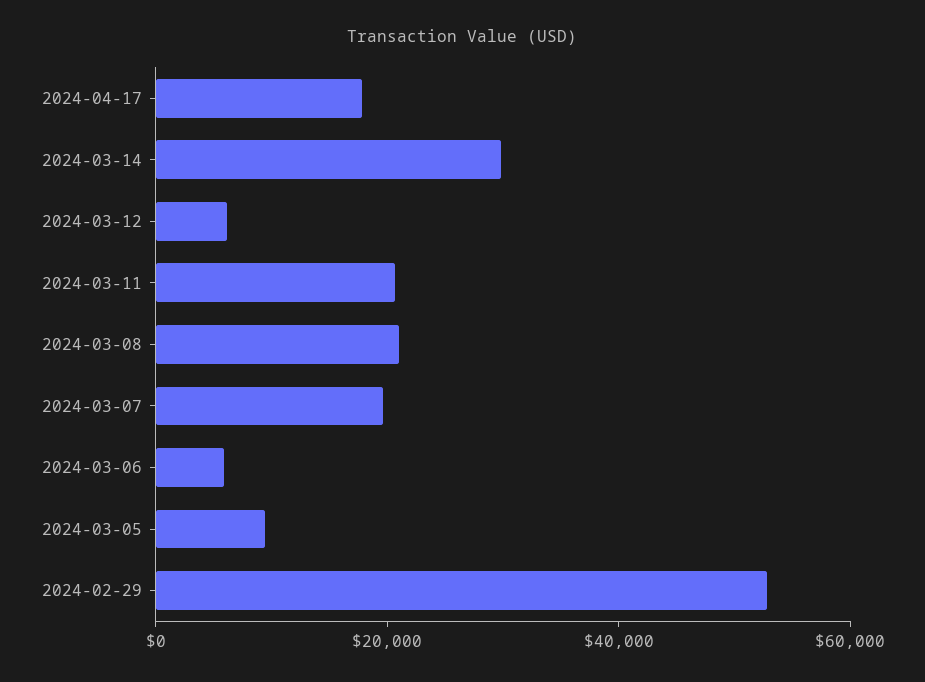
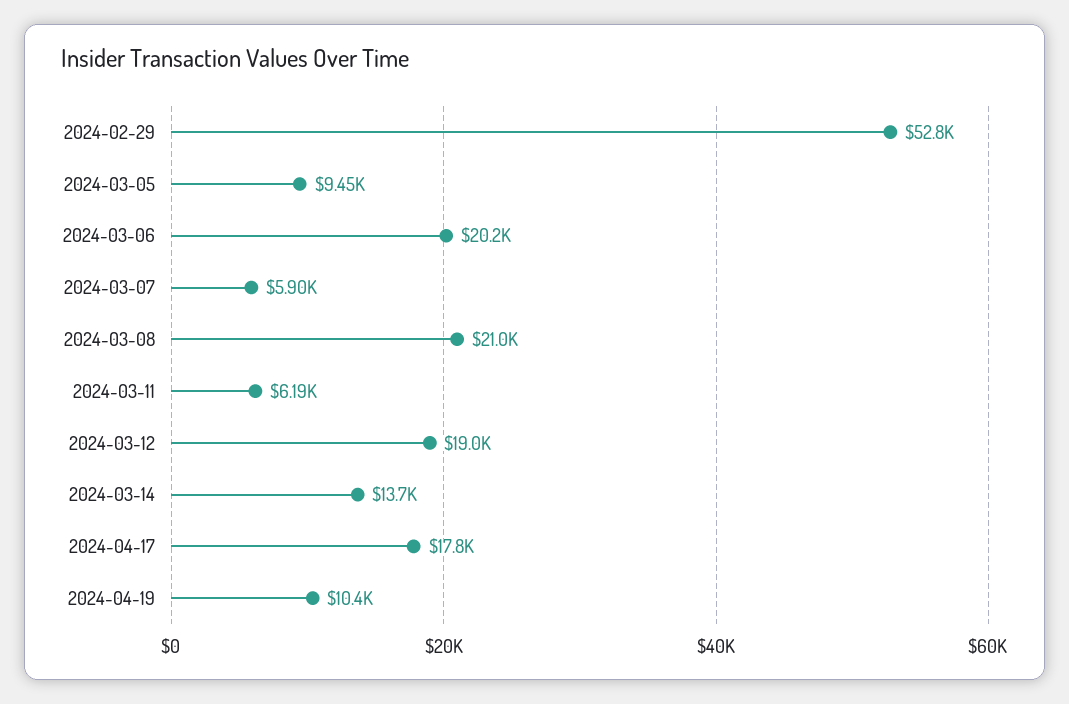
2024-03-14: 30000 -> 13700
2024-03-12: 5000 -> 19000
2024-03-11: 20000 -> 6190
2024-03-07: 20000 -> 5900
2024-03-06: 5000 -> 20200
2024-04-19: none -> 10400

